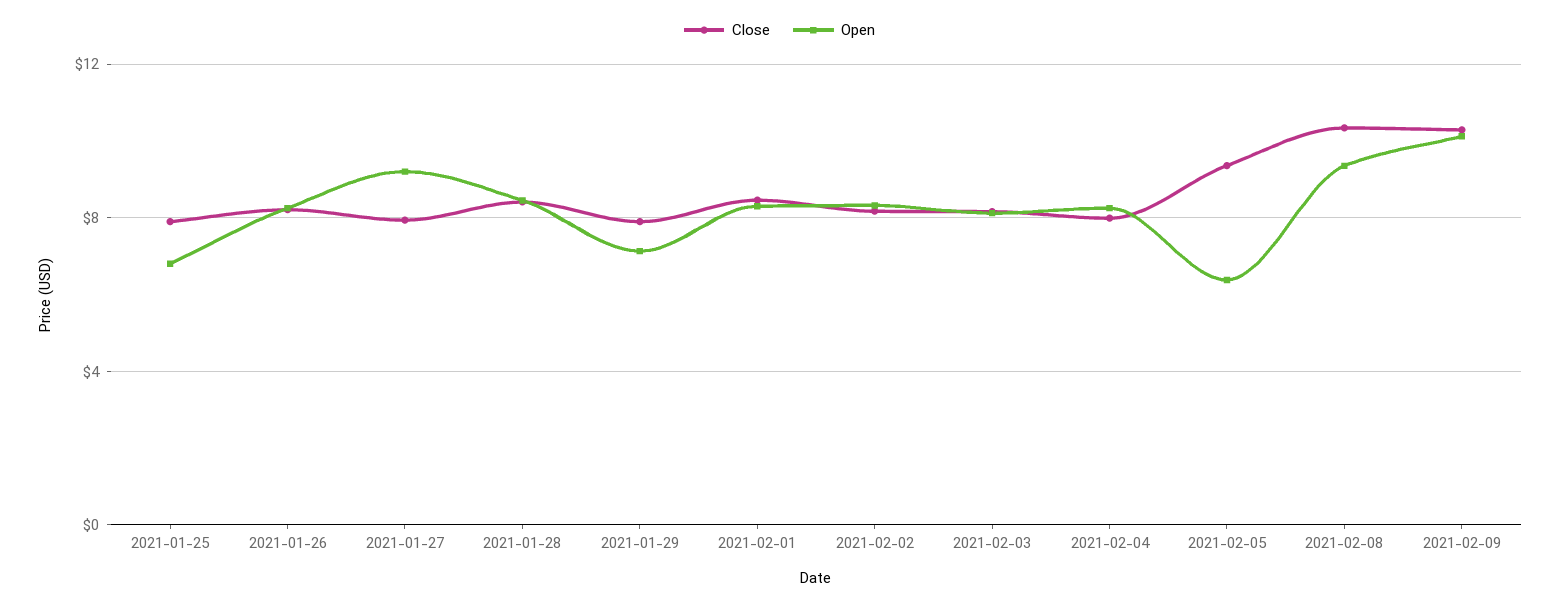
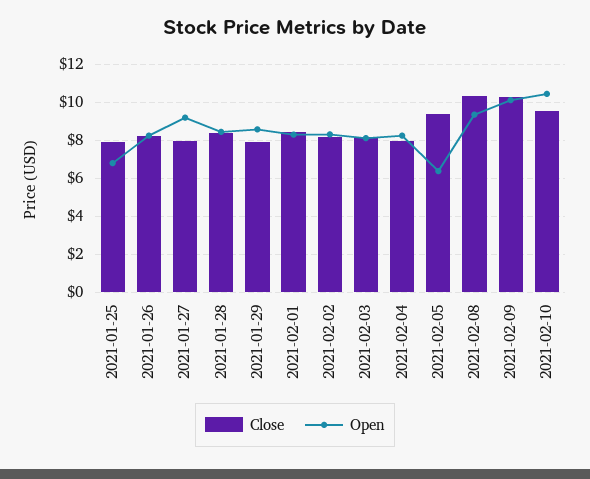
Open, 2021-01-29: 7 -> 8.5
Close, 2021-02-10: none -> 9.5
Open, 2021-02-10: none -> 10.5

